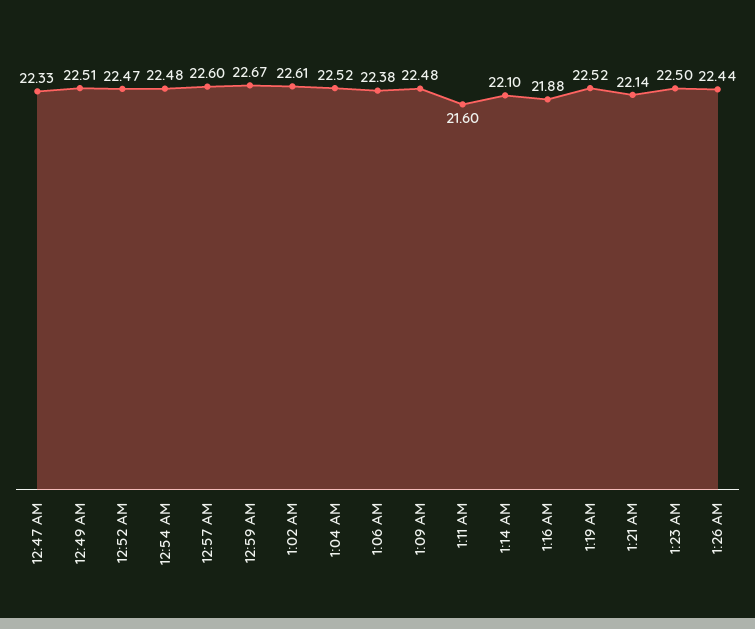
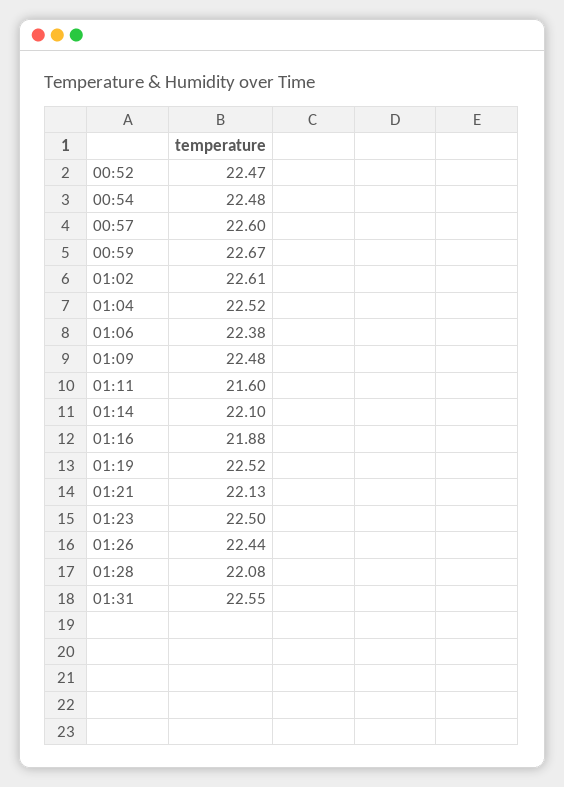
12:47 AM: 22.33 -> none
12:49 AM: 22.51 -> none
1:21 AM: 22.14 -> 22.13
01:28: none -> 22.08
01:31: none -> 22.55

